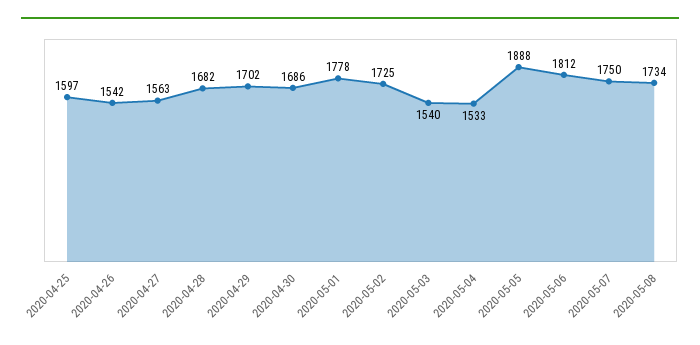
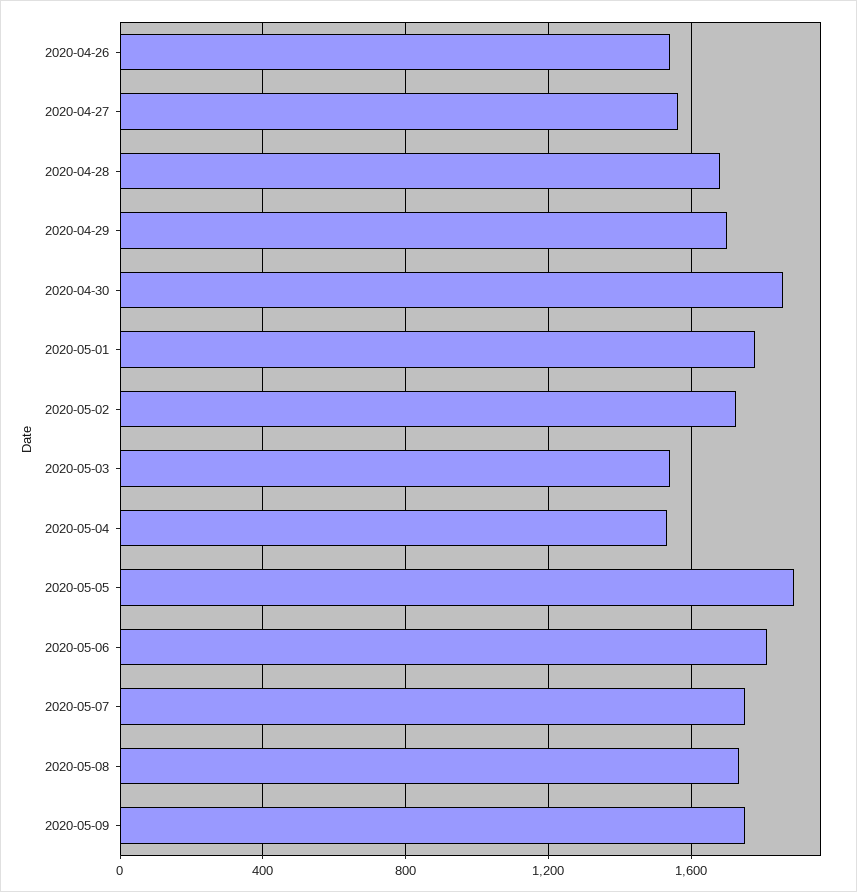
2020-04-25: 1597 -> none
2020-04-30: 1686 -> 1850
2020-05-09: none -> 1750

